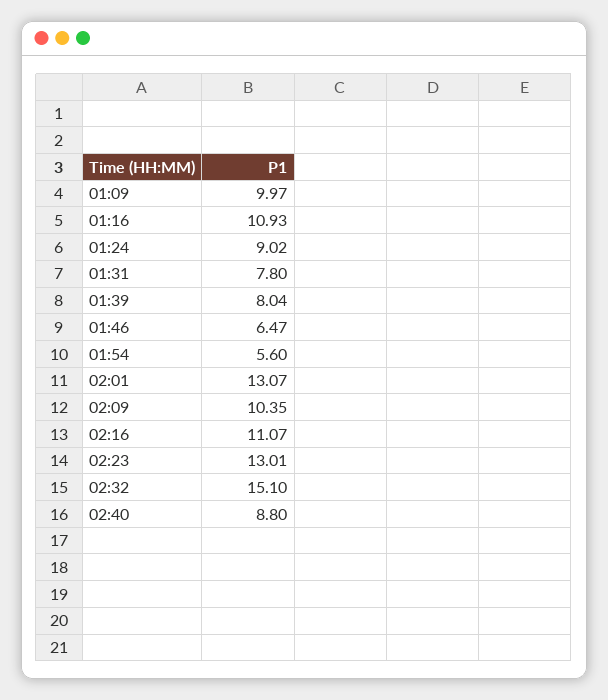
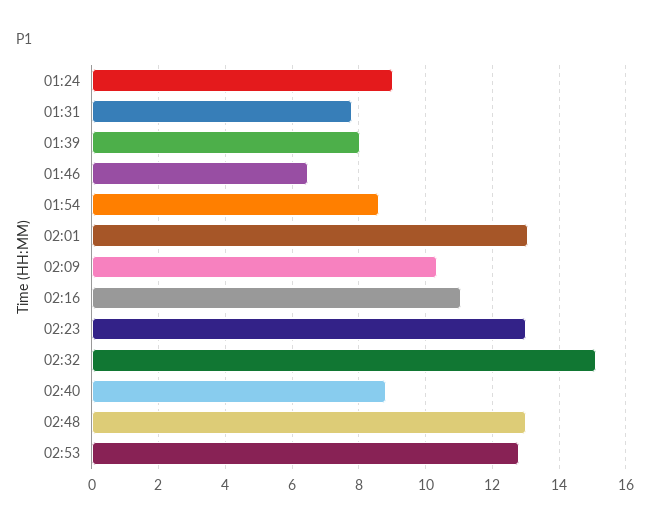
01:09: 9.97 -> none
01:16: 10.93 -> none
01:54: 5.6 -> 8.6
02:48: none -> 13
02:53: none -> 12.8

